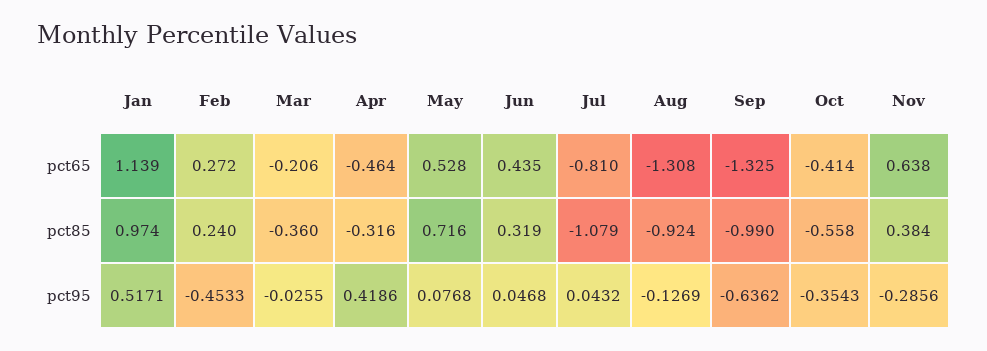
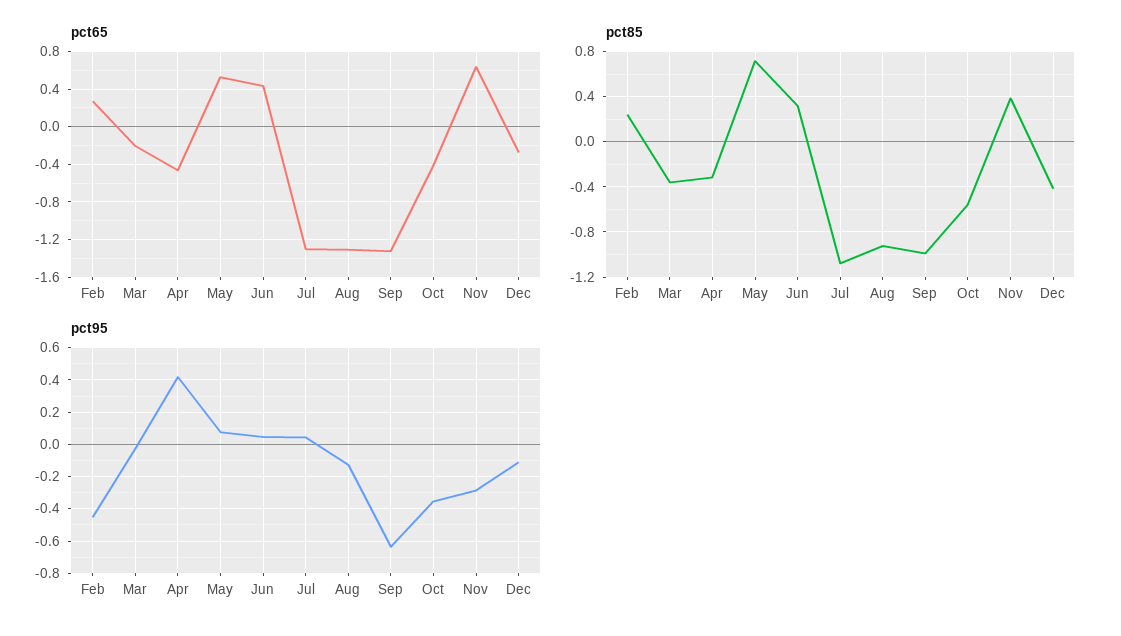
pct65, Jan: 1.139 -> none
pct65, Jul: -0.81 -> -1.3
pct85, Jan: 0.974 -> none
pct95, Jan: 0.5171 -> none
pct65, Dec: none -> -0.3
pct85, Dec: none -> -0.4
pct95, Dec: none -> -0.1

